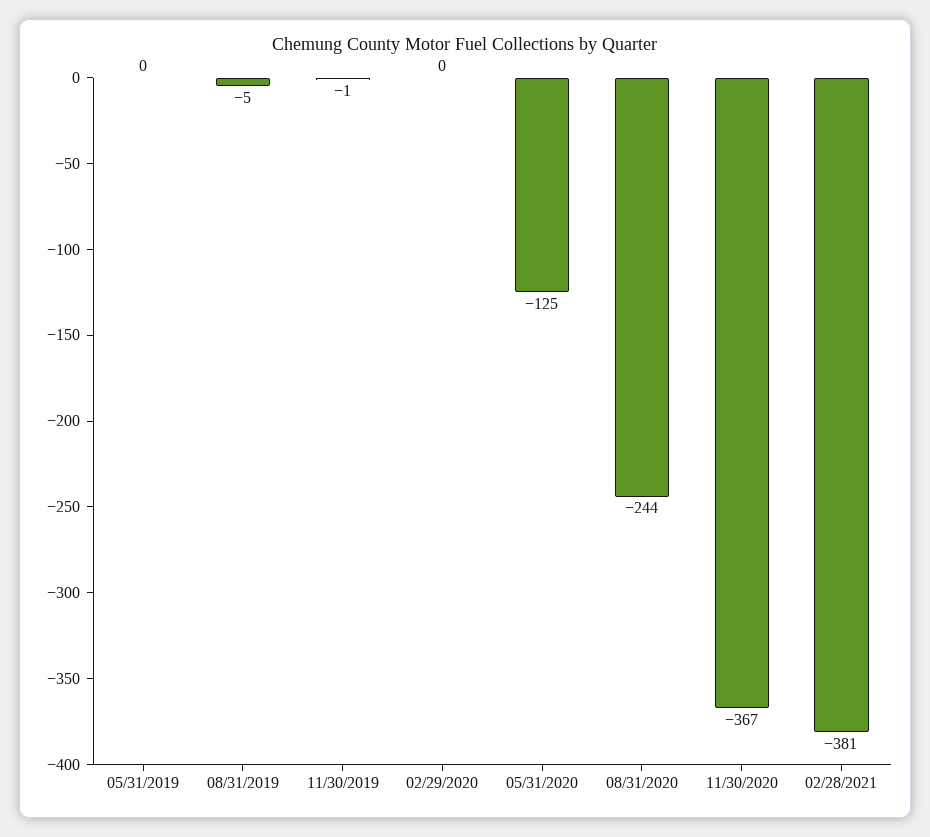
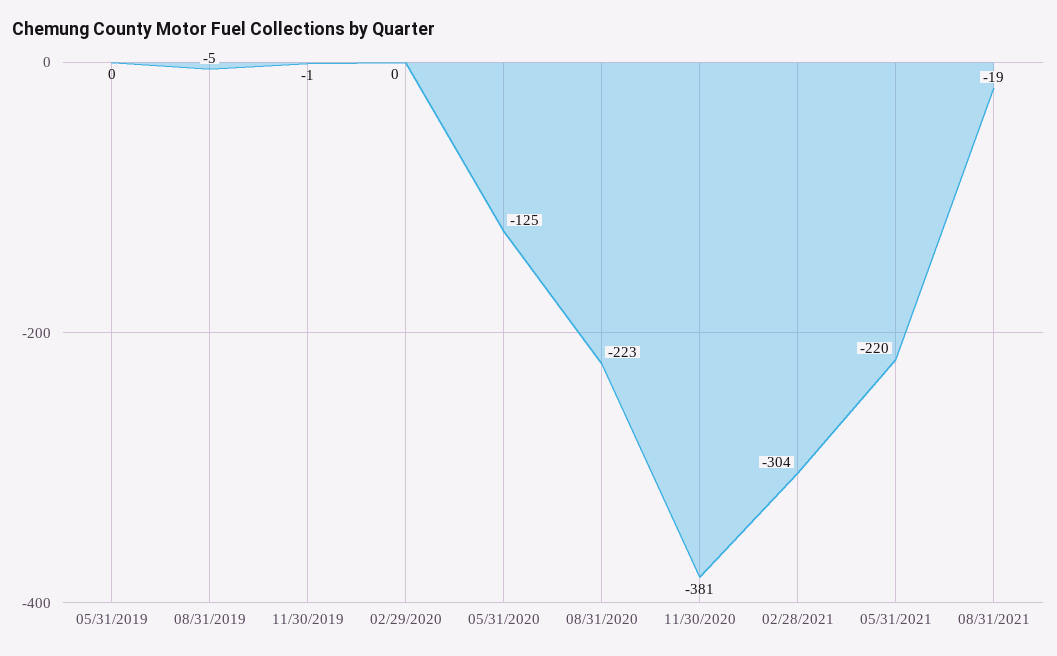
08/31/2020: -244 -> -223
11/30/2020: -367 -> -381
02/28/2021: -381 -> -304
05/31/2021: none -> -220
08/31/2021: none -> -19

